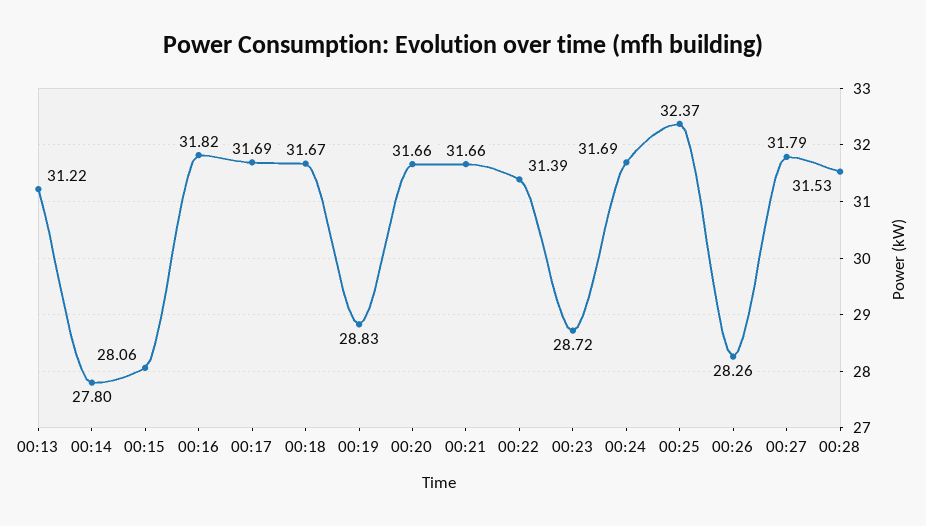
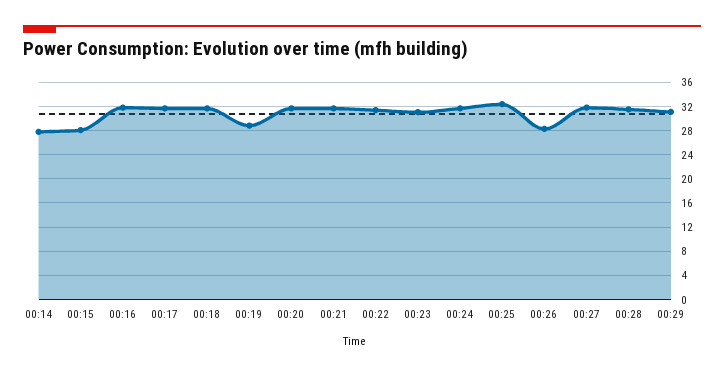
00:13: 31.22 -> none
00:23: 28.72 -> 31
00:29: none -> 31

